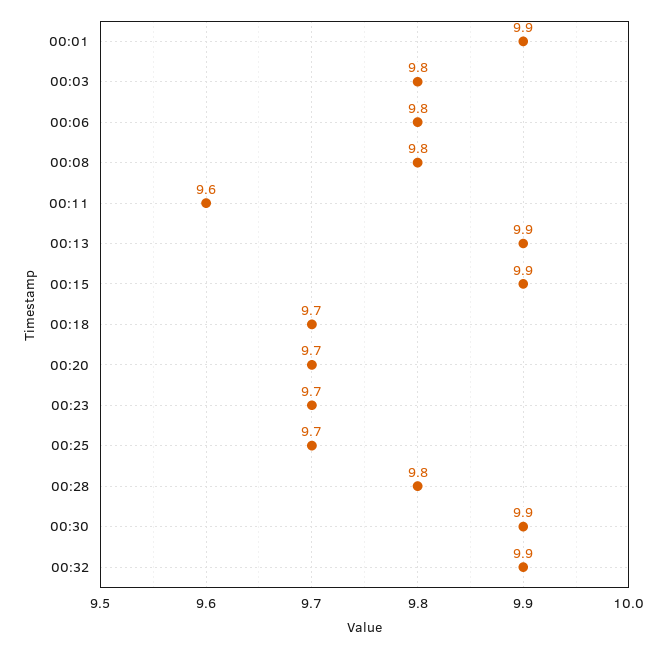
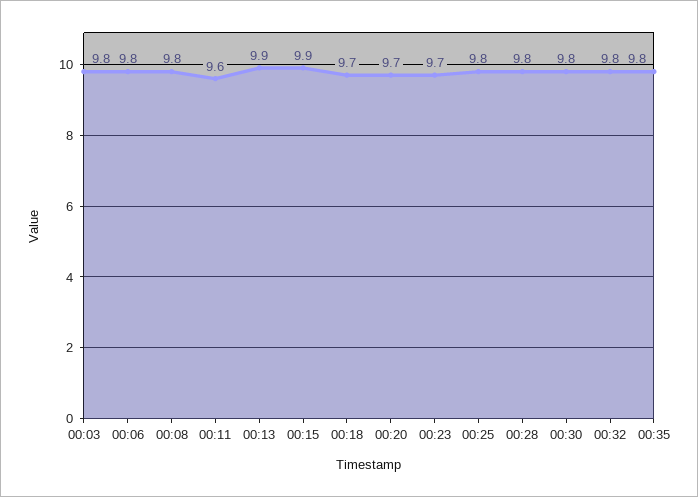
00:01: 9.9 -> none
00:25: 9.7 -> 9.8
00:30: 9.9 -> 9.8
00:32: 9.9 -> 9.8
00:35: none -> 9.8

